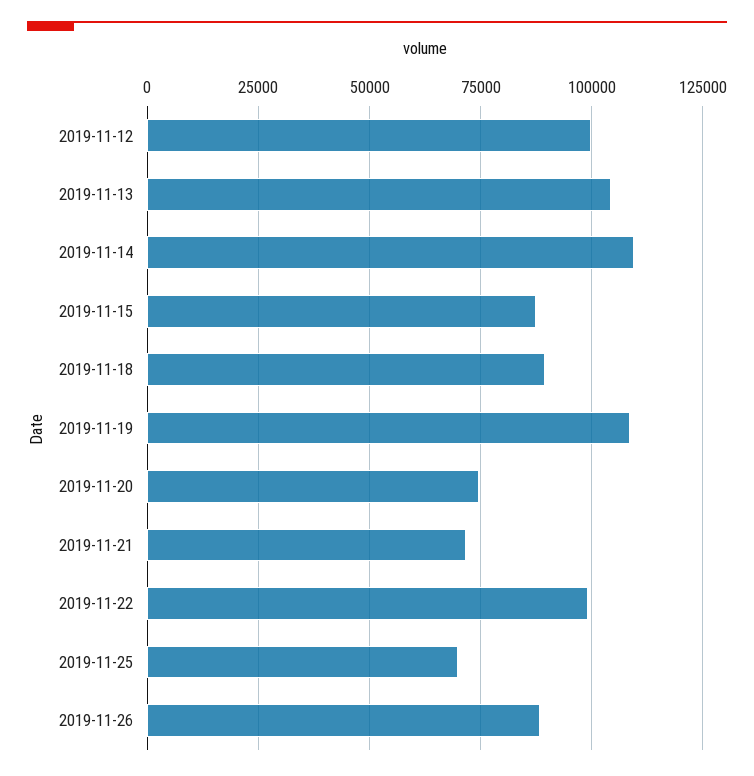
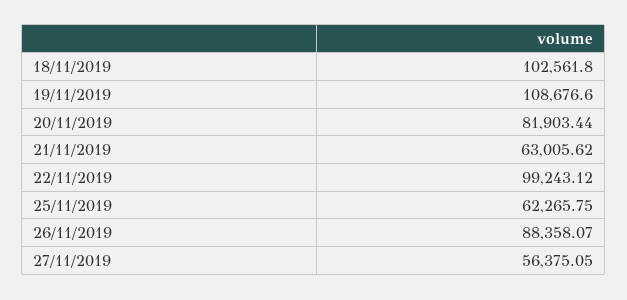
2019-11-12: 100000 -> none
2019-11-13: 105000 -> none
2019-11-14: 110000 -> none
2019-11-15: 87500 -> none
2019-11-18: 90000 -> 102561.8
2019-11-20: 75000 -> 81903.44
2019-11-21: 72500 -> 63005.62
2019-11-25: 70000 -> 62265.75
27/11/2019: none -> 56375.05

